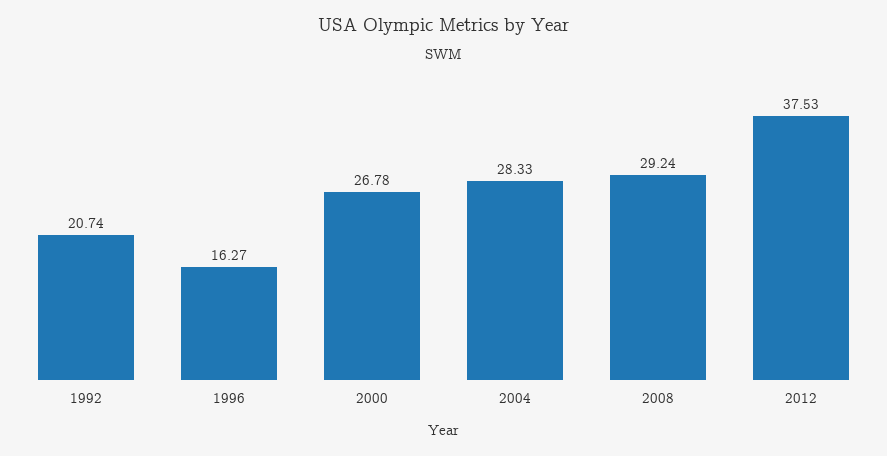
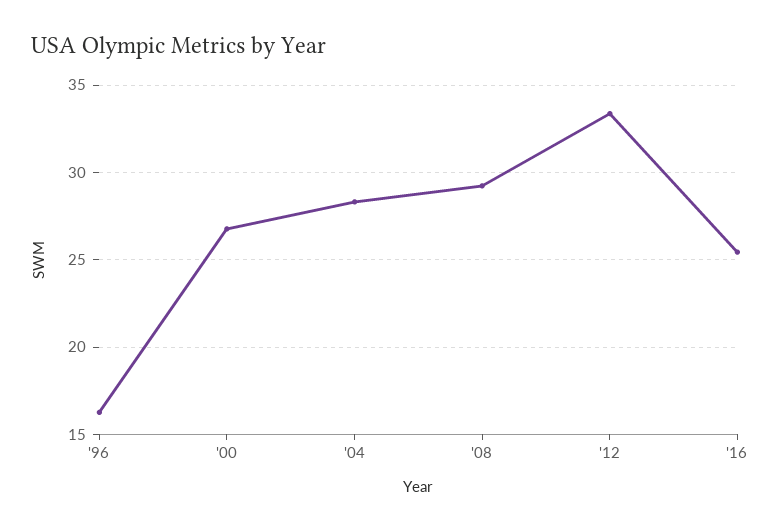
1992: 20.74 -> none
2012: 37.53 -> 33.5
'16: none -> 25.5

